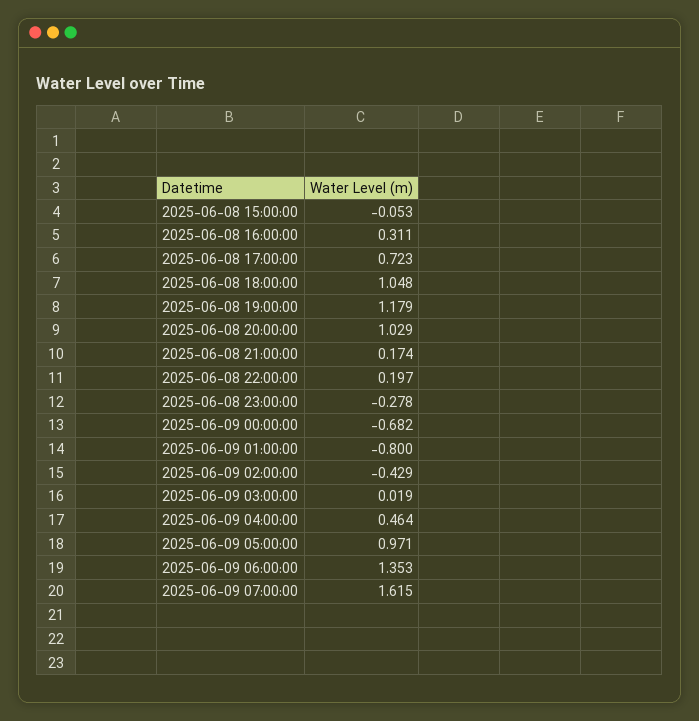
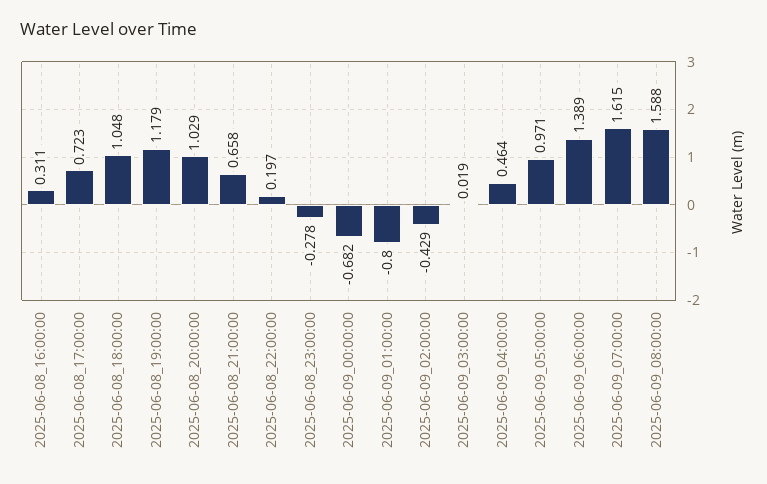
2025-06-08 15:00:00: -0.053 -> none
2025-06-08 21:00:00: 0.174 -> 0.658
2025-06-09 06:00:00: 1.353 -> 1.389
2025-06-09_08:00:00: none -> 1.588

